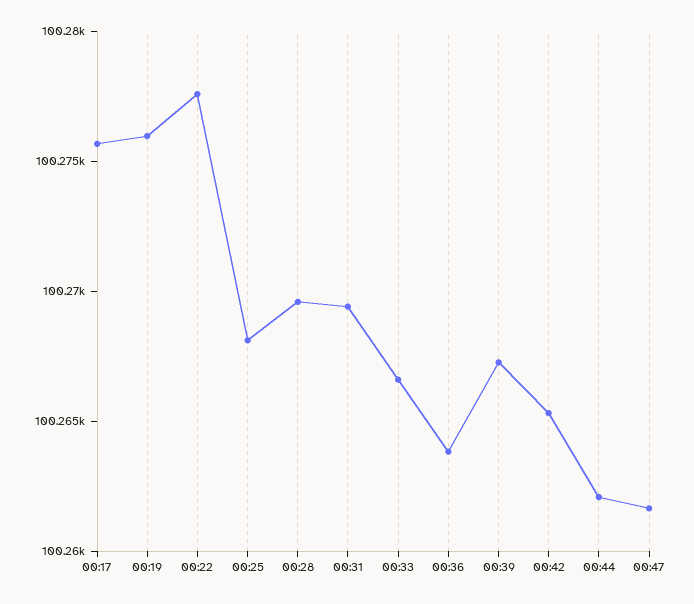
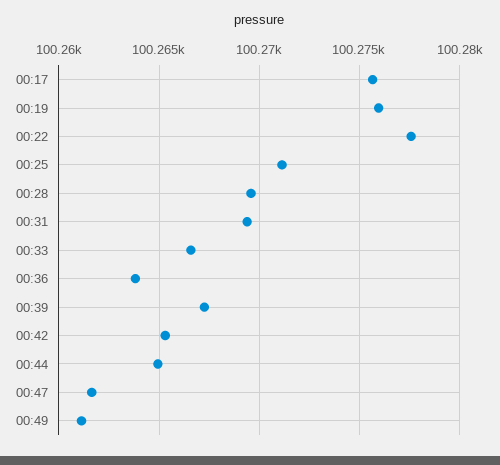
00:25: 100268 -> 100271
00:44: 100262 -> 100265
00:49: none -> 100261

